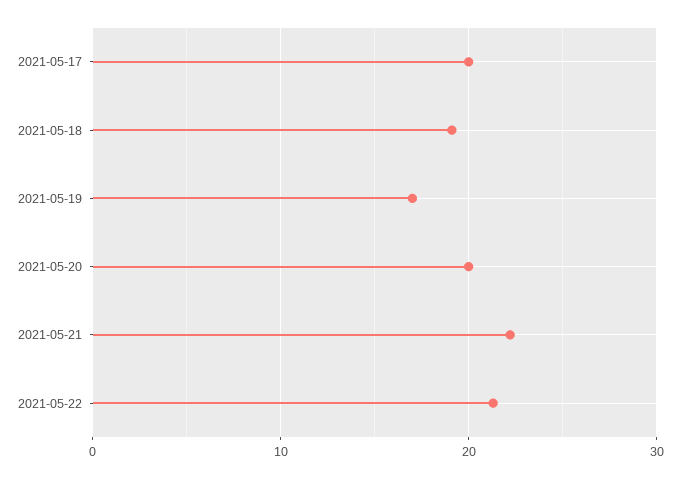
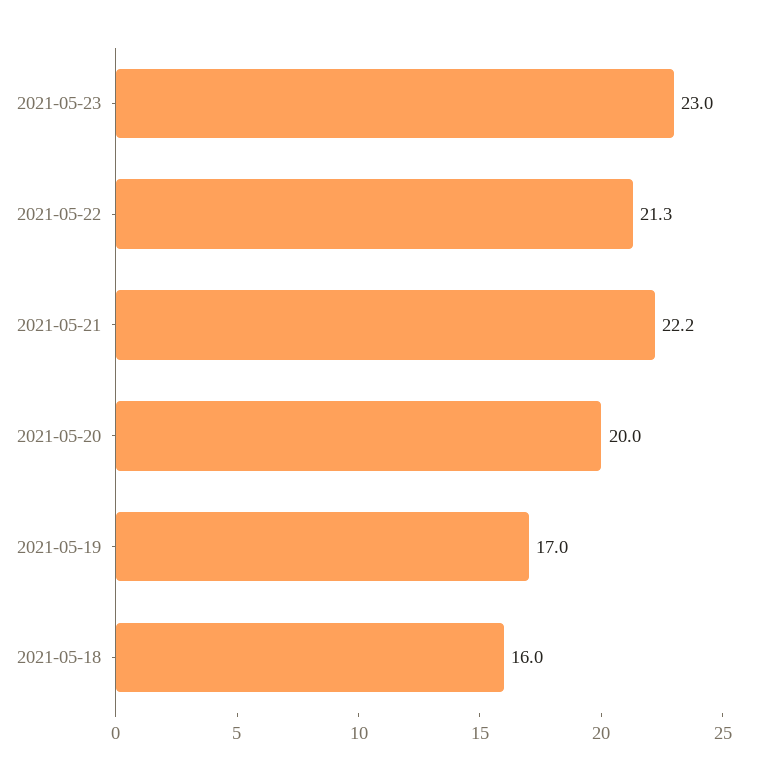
2021-05-17: 20 -> none
2021-05-18: 19 -> 16
2021-05-23: none -> 23

